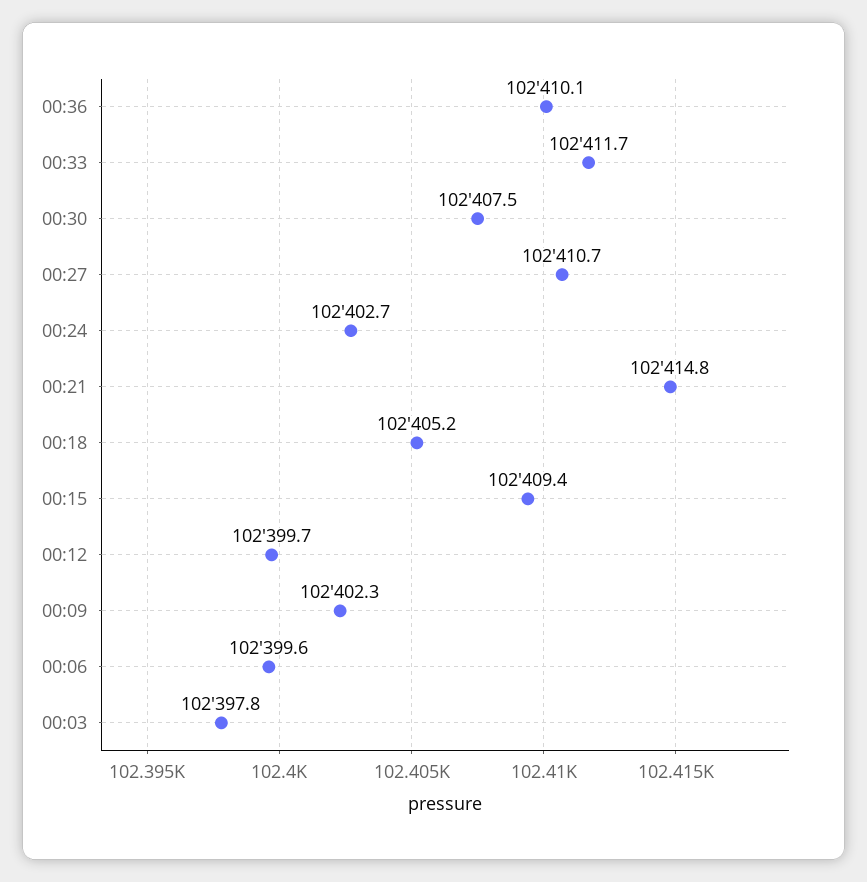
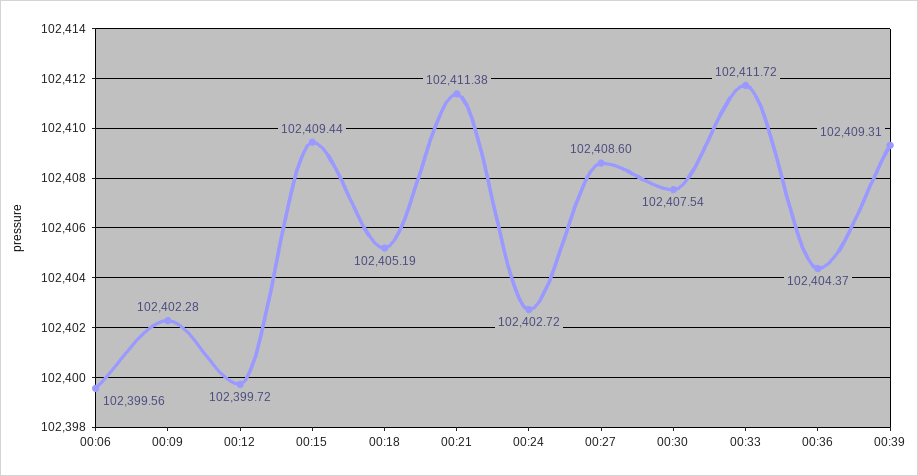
00:36: 102410.1 -> 102404.37
00:27: 102410.7 -> 102408.6
00:21: 102414.8 -> 102411.38
00:03: 102397.8 -> none
00:39: none -> 102409.31

